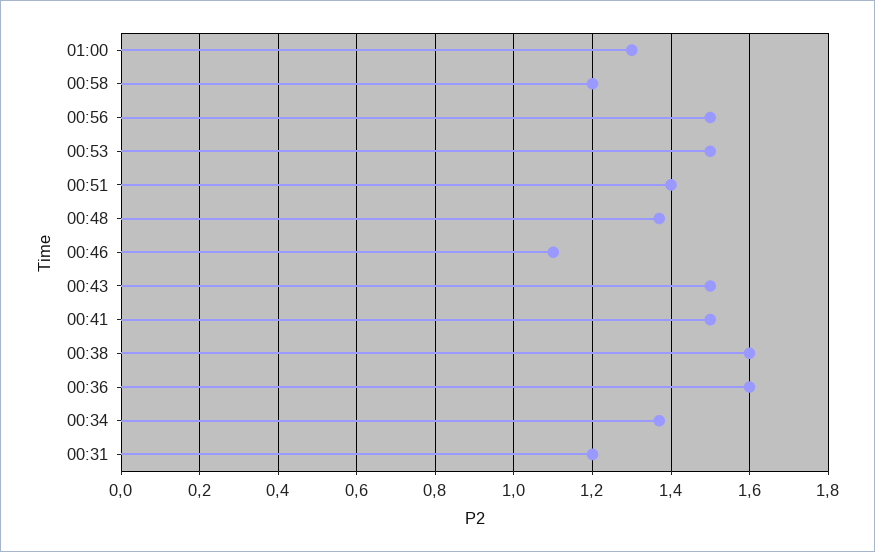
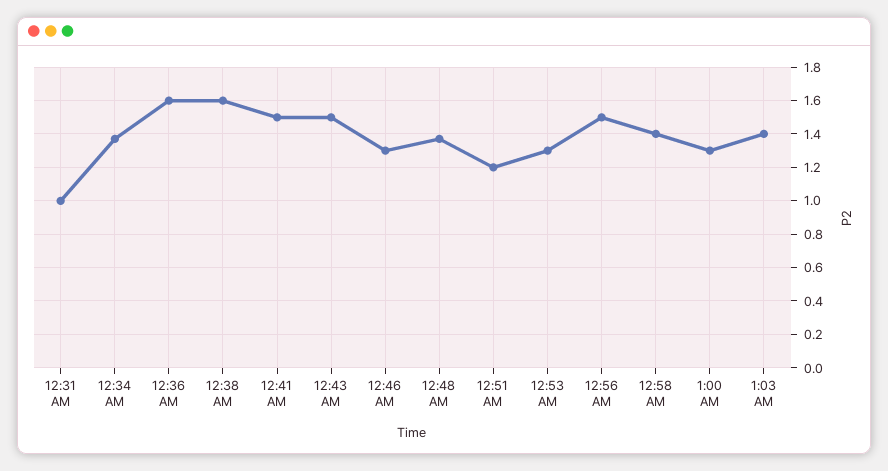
00:58: 1.2 -> 1.4
00:53: 1.5 -> 1.3
00:51: 1.4 -> 1.2
00:46: 1.1 -> 1.3
00:31: 1.2 -> 1
1:03 AM: none -> 1.4

